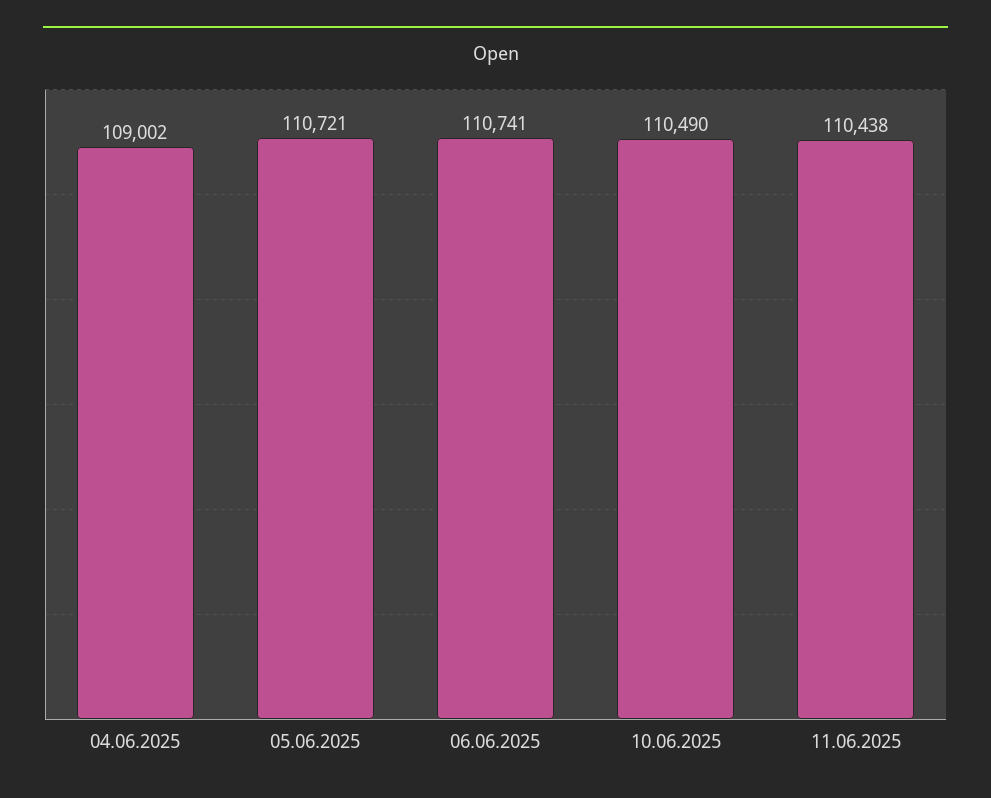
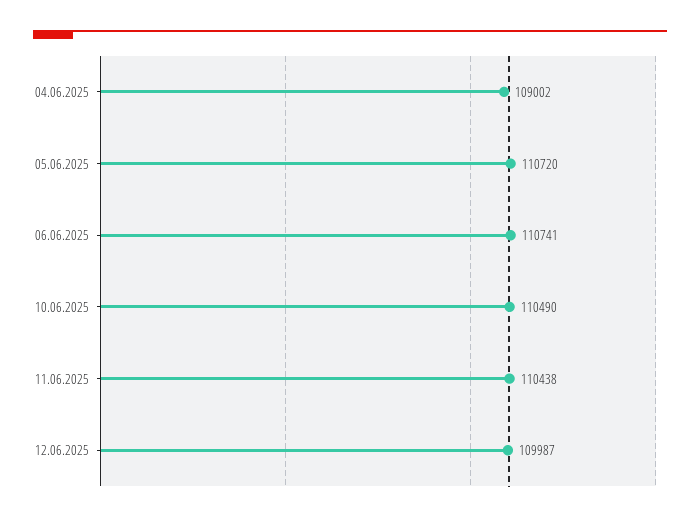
05.06.2025: 110721 -> 110720
12.06.2025: none -> 109987

